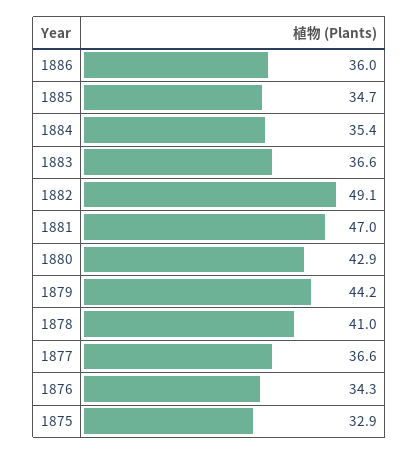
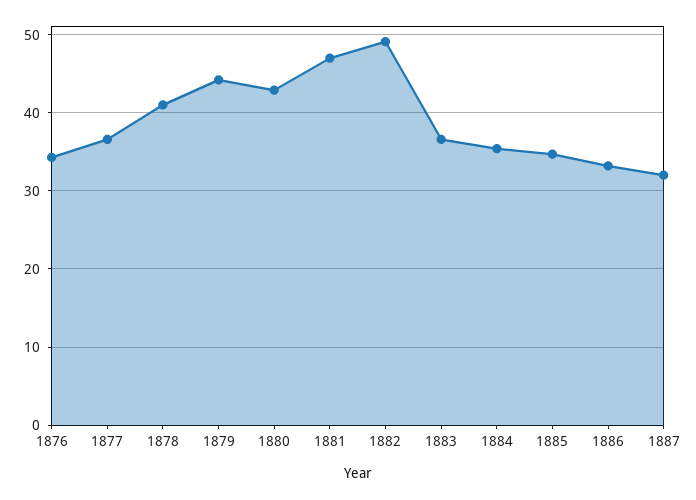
1886: 36 -> 33
1875: 32.9 -> none
1887: none -> 32

